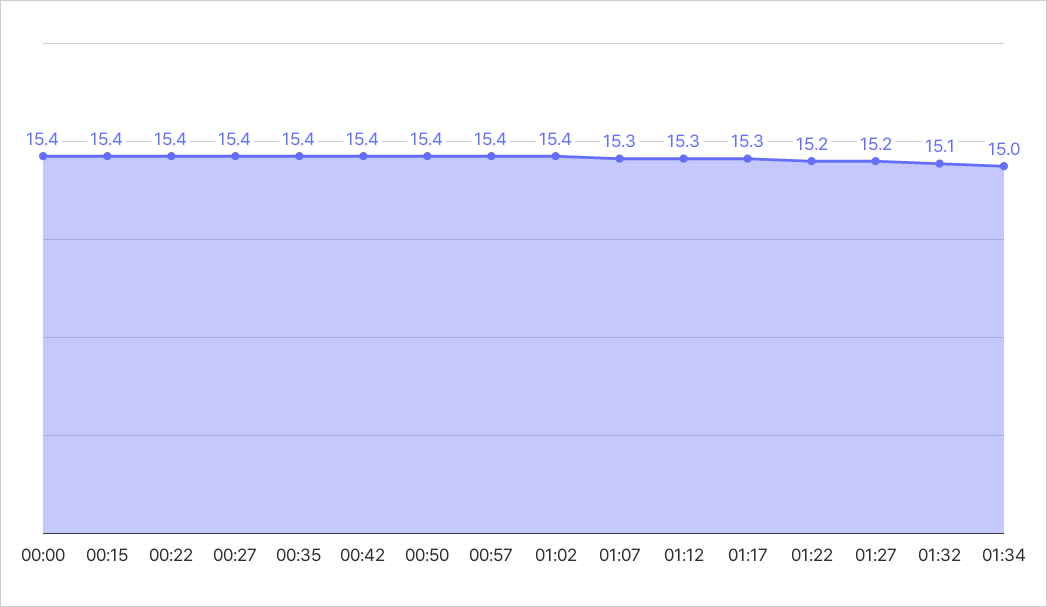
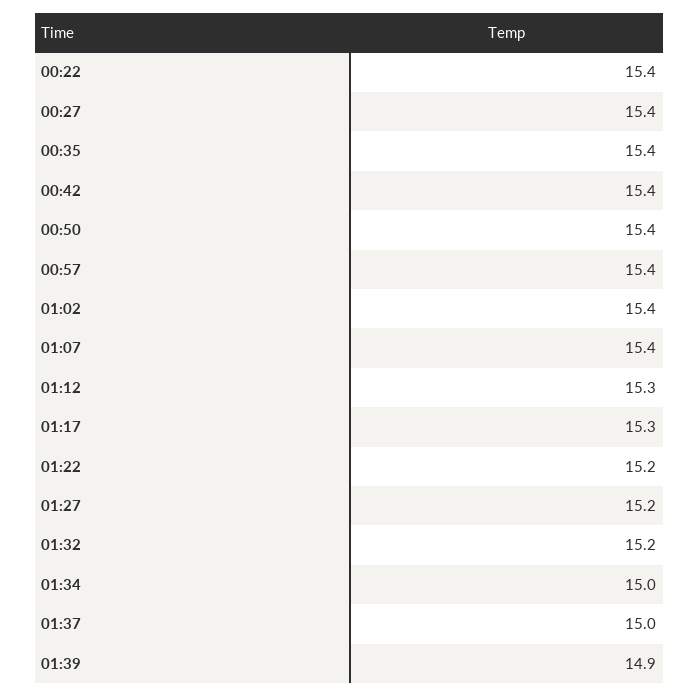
00:00: 15.4 -> none
00:15: 15.4 -> none
01:07: 15.3 -> 15.4
01:32: 15.1 -> 15.2
01:37: none -> 15
01:39: none -> 14.9

